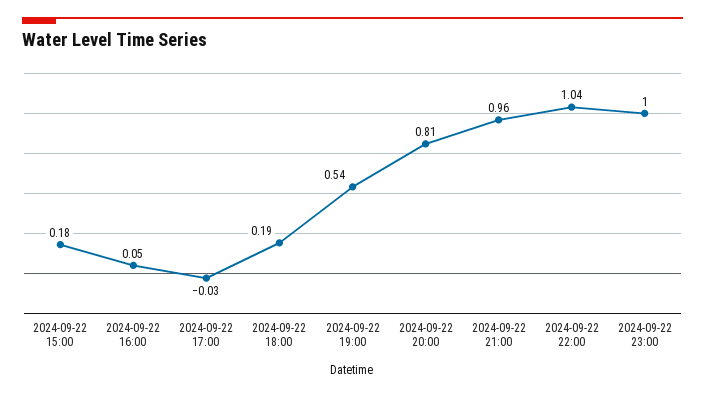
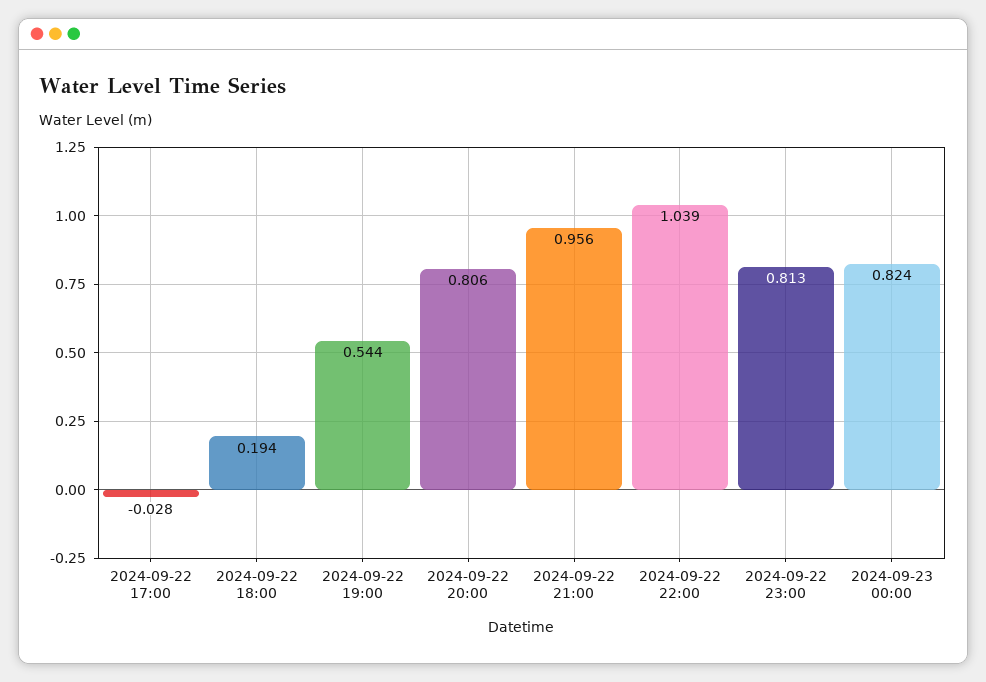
2024-09-22 15:00: 0.18 -> none
2024-09-22 16:00: 0.05 -> none
2024-09-22 23:00: 1 -> 0.813
2024-09-23 00:00: none -> 0.824

